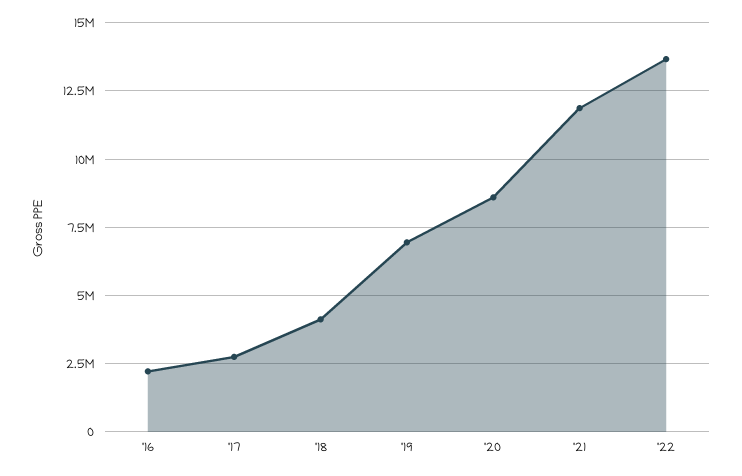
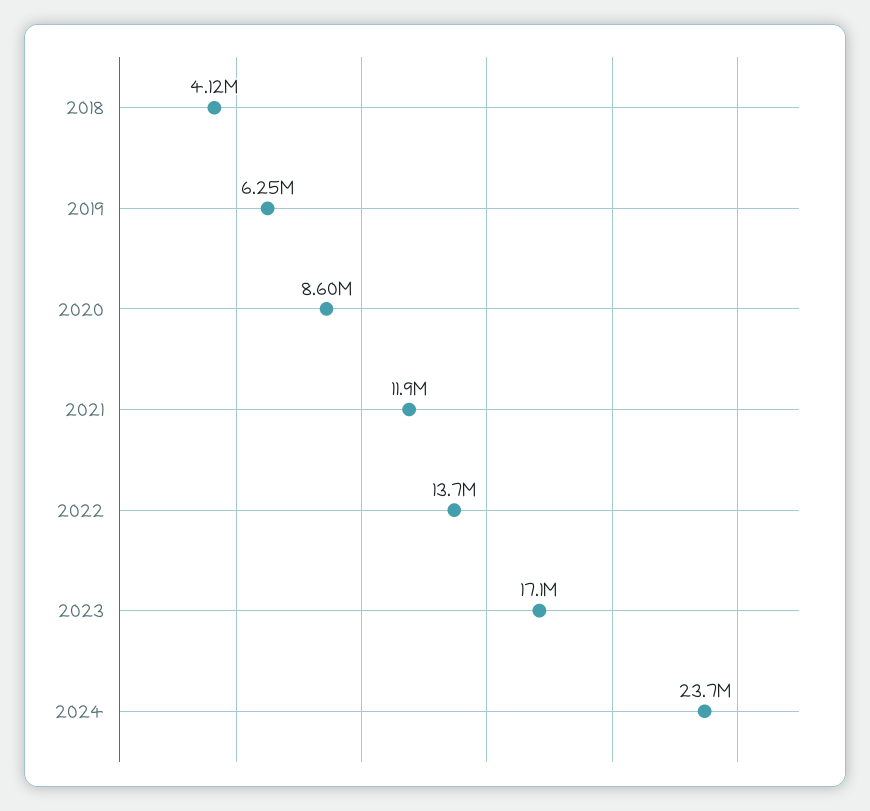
'16: 2250000 -> none
'17: 2750000 -> none
'19: 7000000 -> 6250000
2023: none -> 17100000
2024: none -> 23700000

